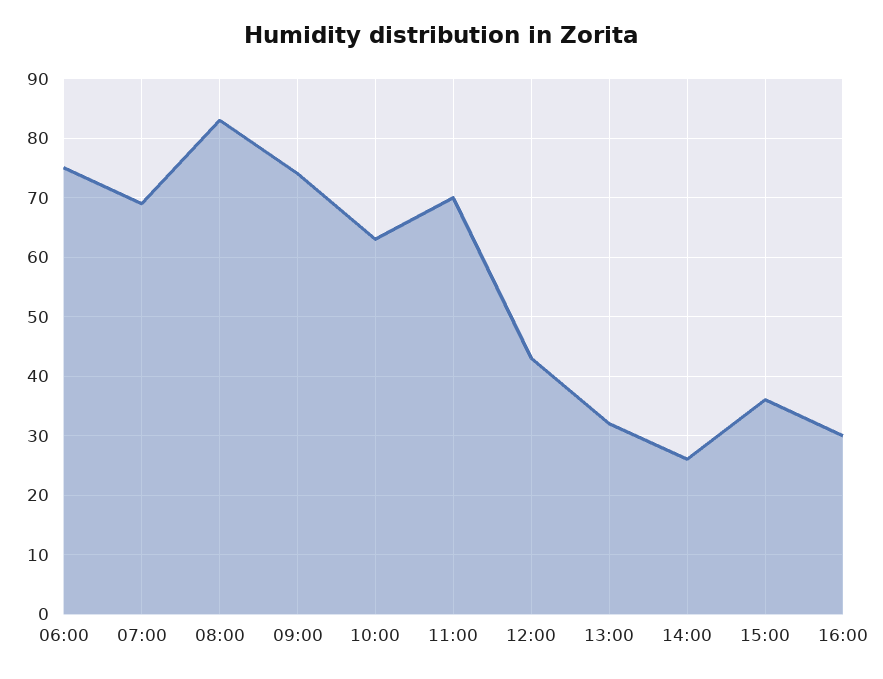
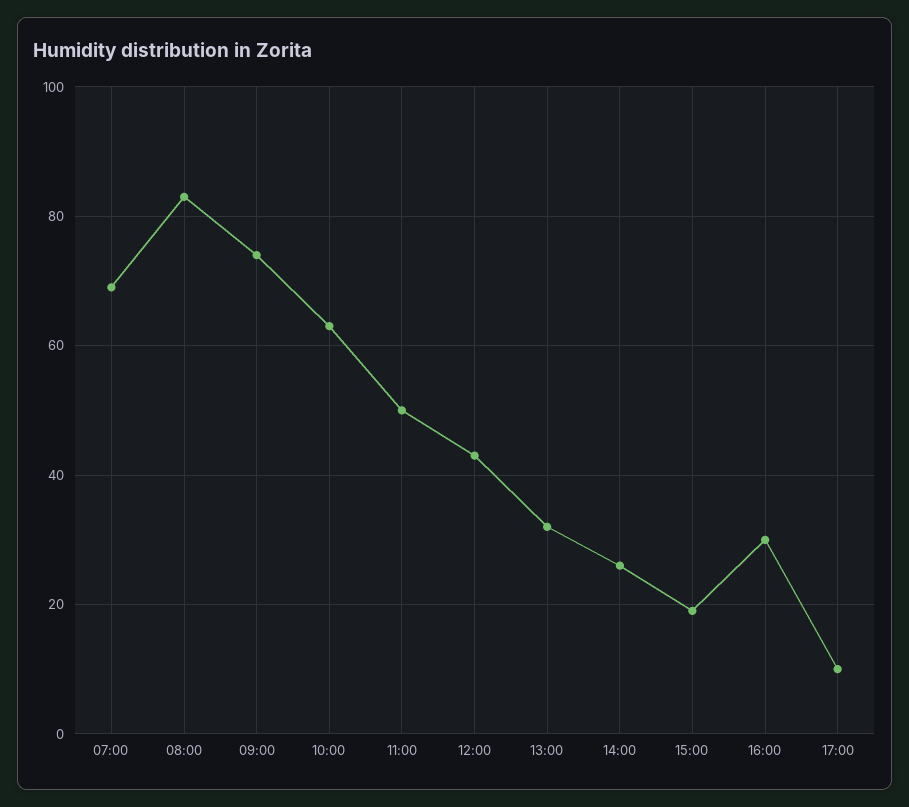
06:00: 75 -> none
11:00: 70 -> 50
15:00: 35 -> 20
17:00: none -> 10

